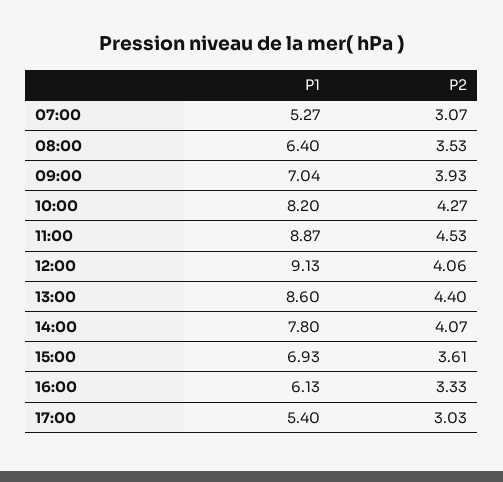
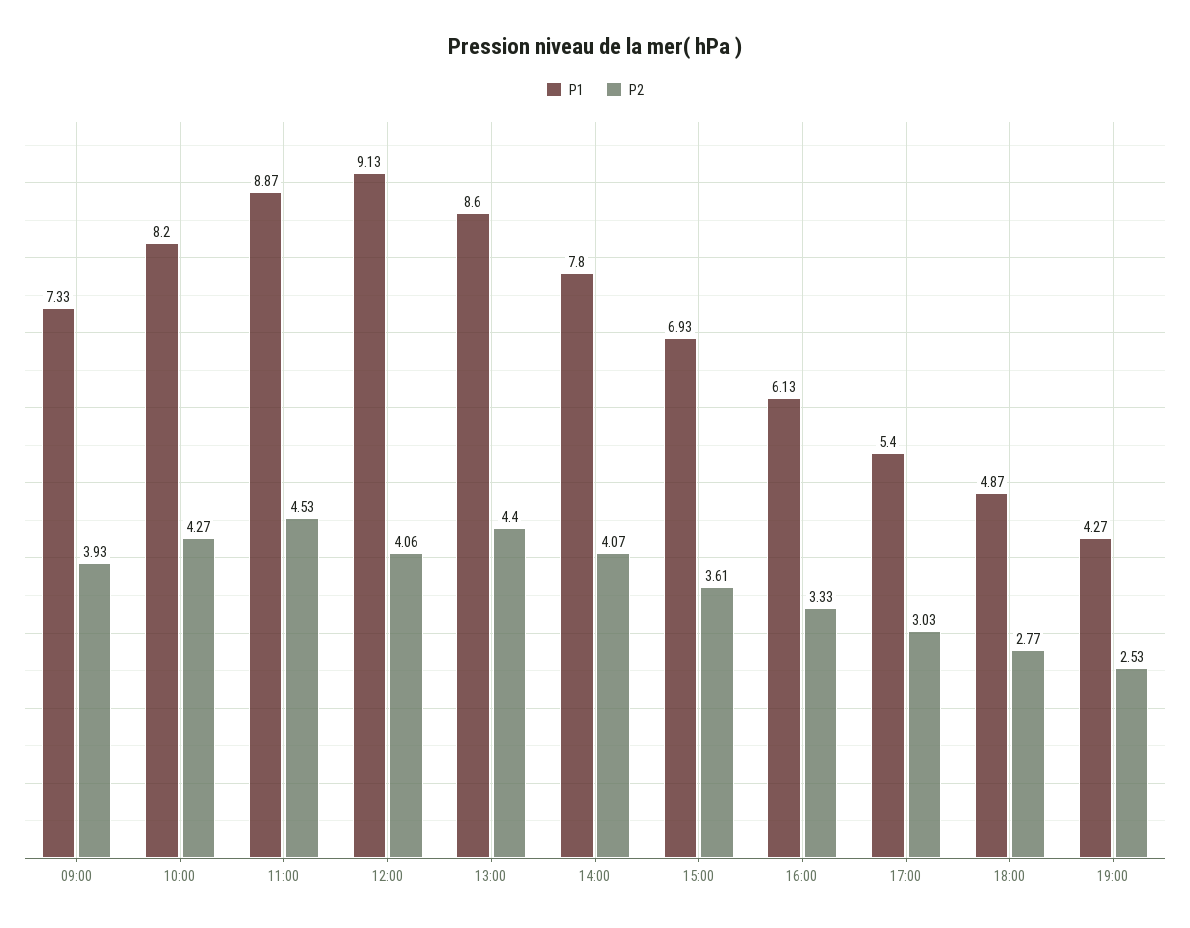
P1, 07:00: 5.27 -> none
P2, 07:00: 3.07 -> none
P1, 08:00: 6.4 -> none
P2, 08:00: 3.53 -> none
P1, 09:00: 7.04 -> 7.33
P1, 18:00: none -> 4.87
P2, 18:00: none -> 2.77
P1, 19:00: none -> 4.27
P2, 19:00: none -> 2.53

